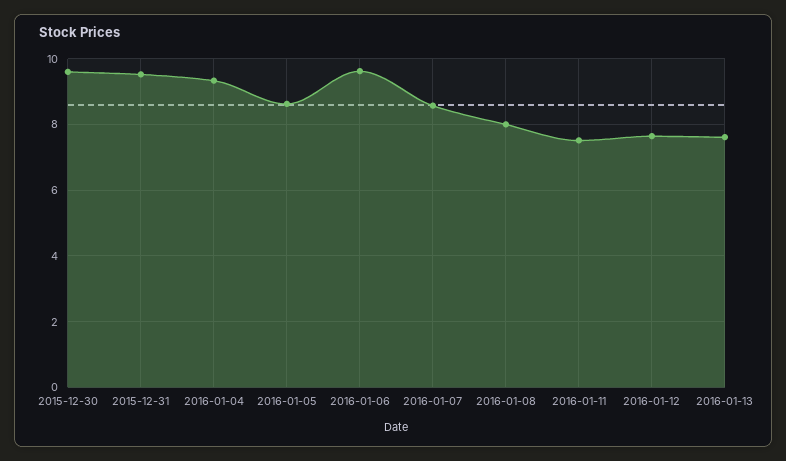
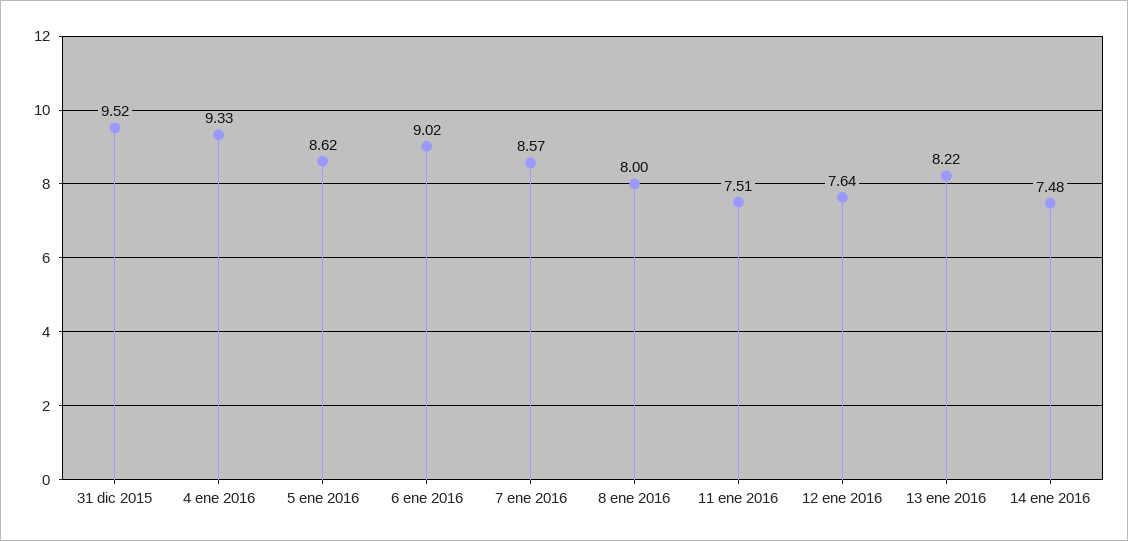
2015-12-30: 9.6 -> none
2016-01-06: 9.6 -> 9.02
2016-01-13: 7.6 -> 8.22
14 ene 2016: none -> 7.48

